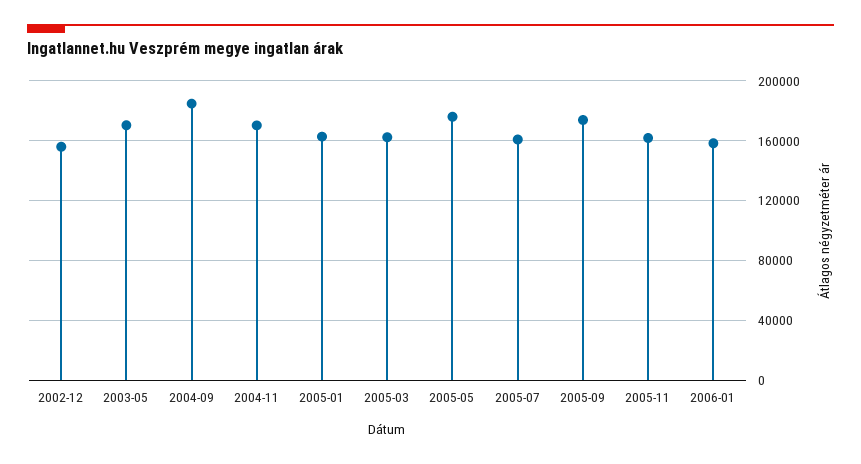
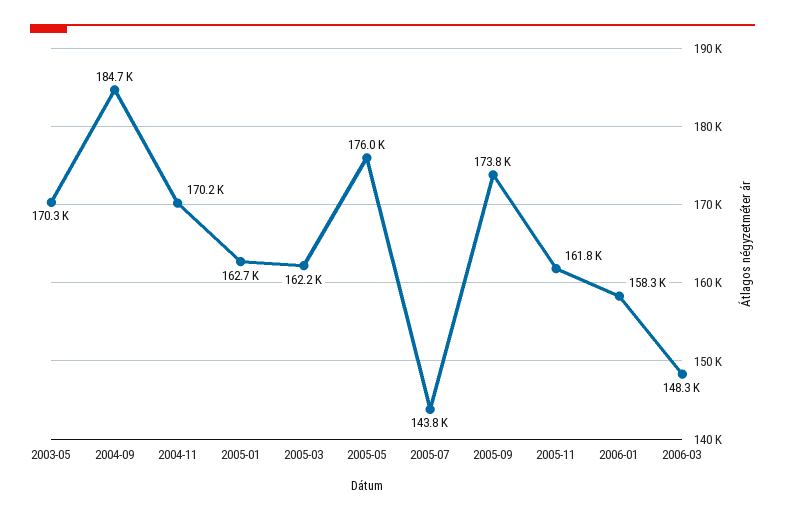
2002-12: 155000 -> none
2005-07: 160000 -> 143800
2006-03: none -> 148300

